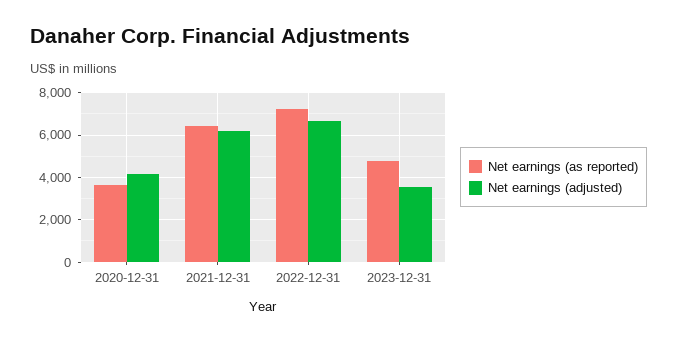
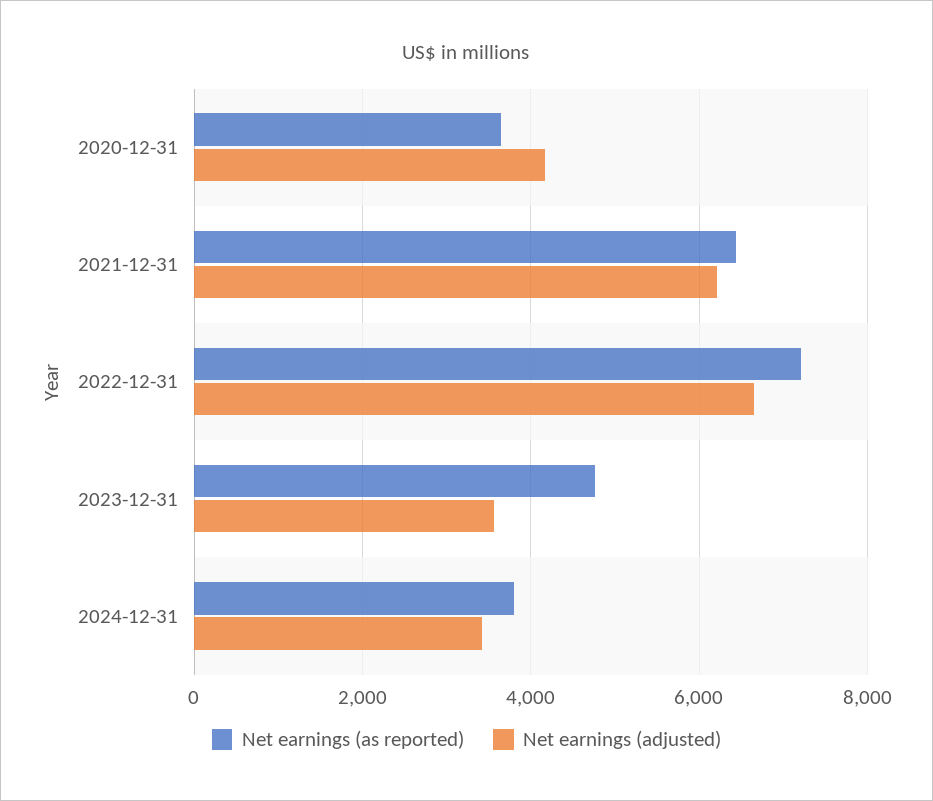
Net earnings (as reported), 2024-12-31: none -> 3800
Net earnings (adjusted), 2024-12-31: none -> 3400

